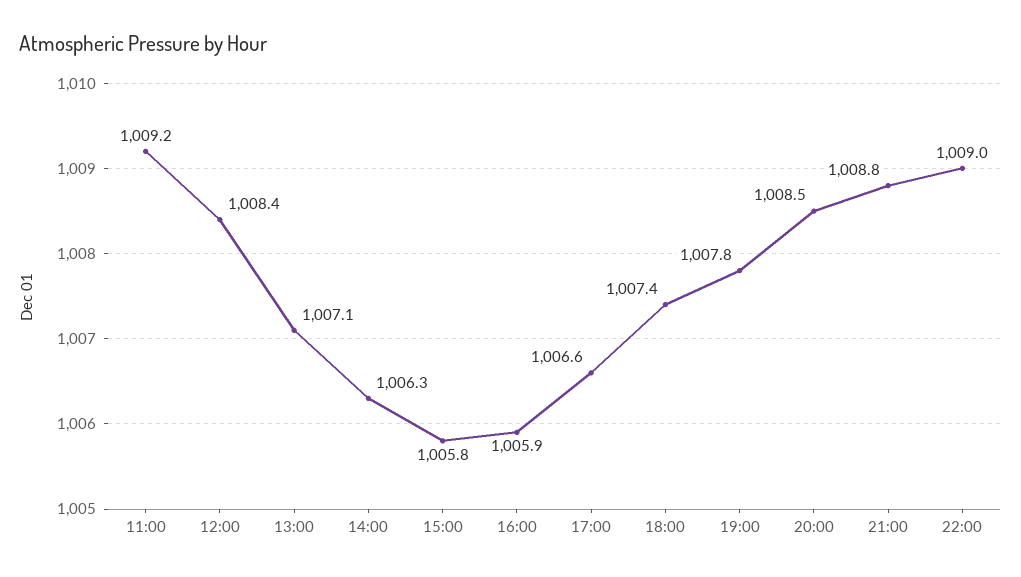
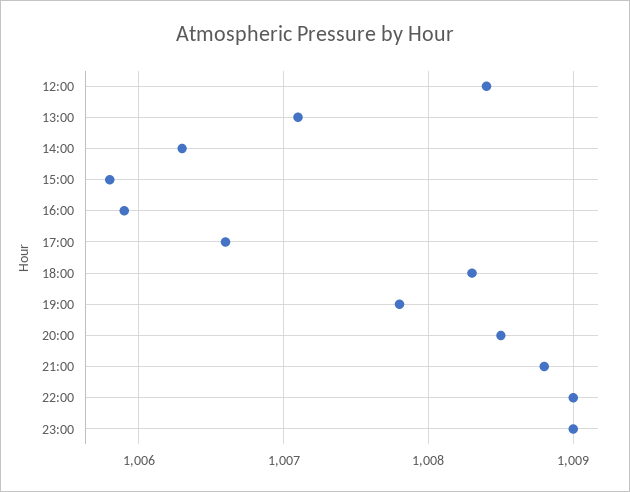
11:00: 1009.2 -> none
18:00: 1007.4 -> 1008.3
23:00: none -> 1009

